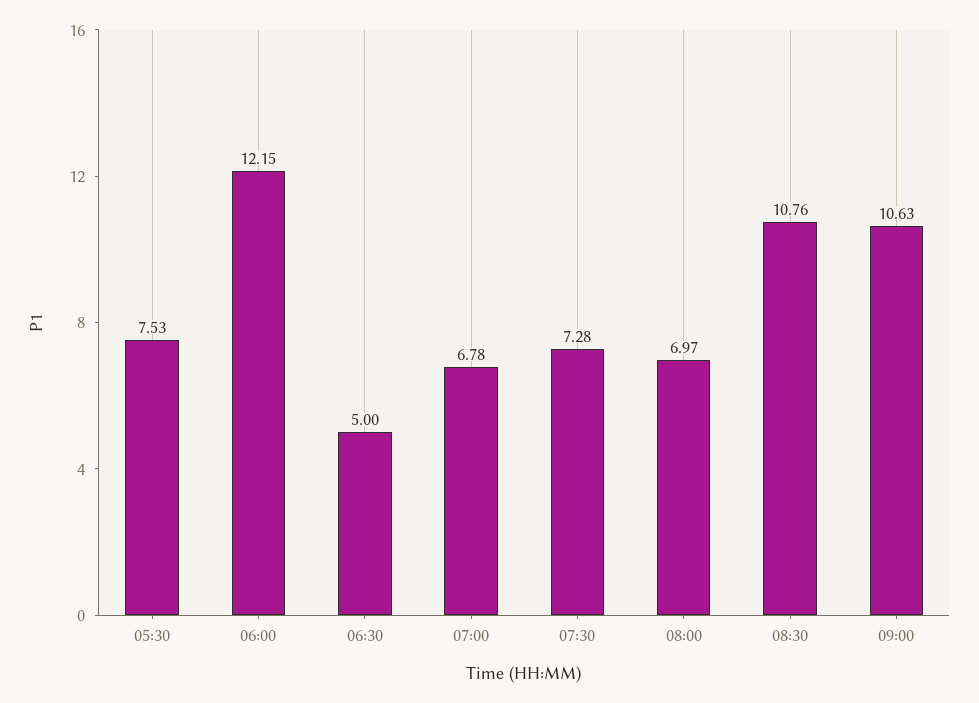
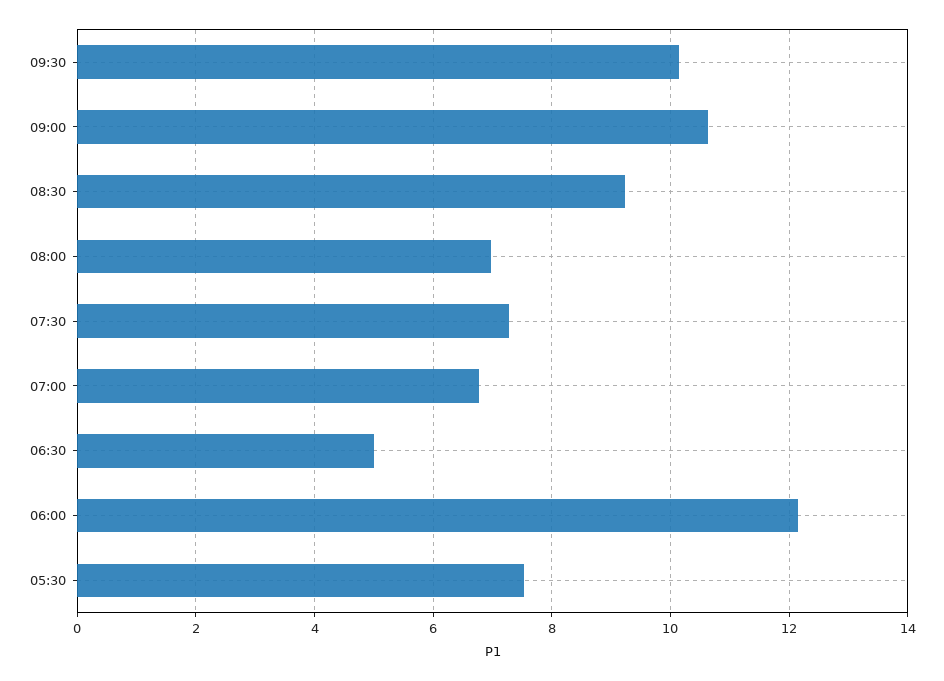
08:30: 10.76 -> 9.2
09:30: none -> 10.2

